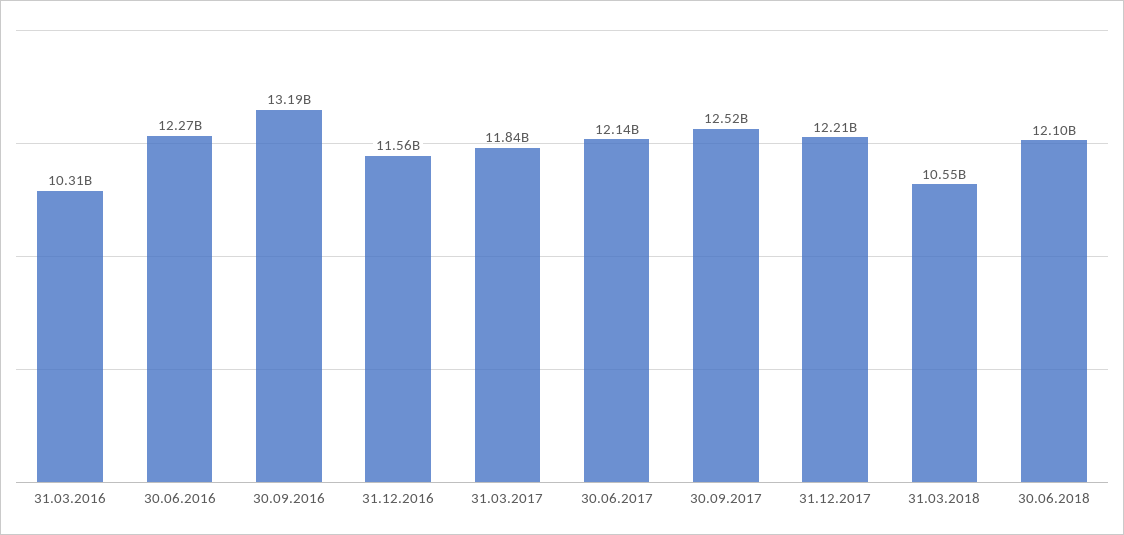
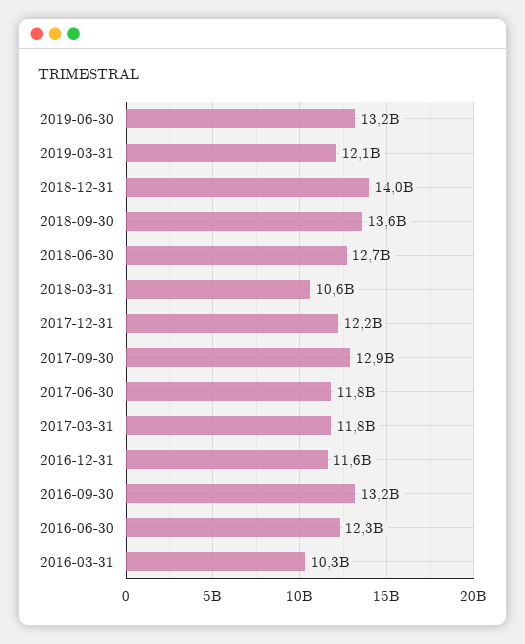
30.06.2017: 12140000000 -> 11800000000
30.09.2017: 12520000000 -> 12900000000
30.06.2018: 12100000000 -> 12700000000
2019-06-30: none -> 13200000000
2019-03-31: none -> 12100000000
2018-12-31: none -> 14000000000
2018-09-30: none -> 13600000000

